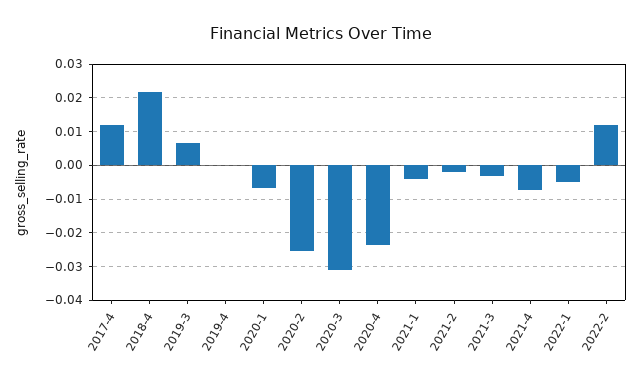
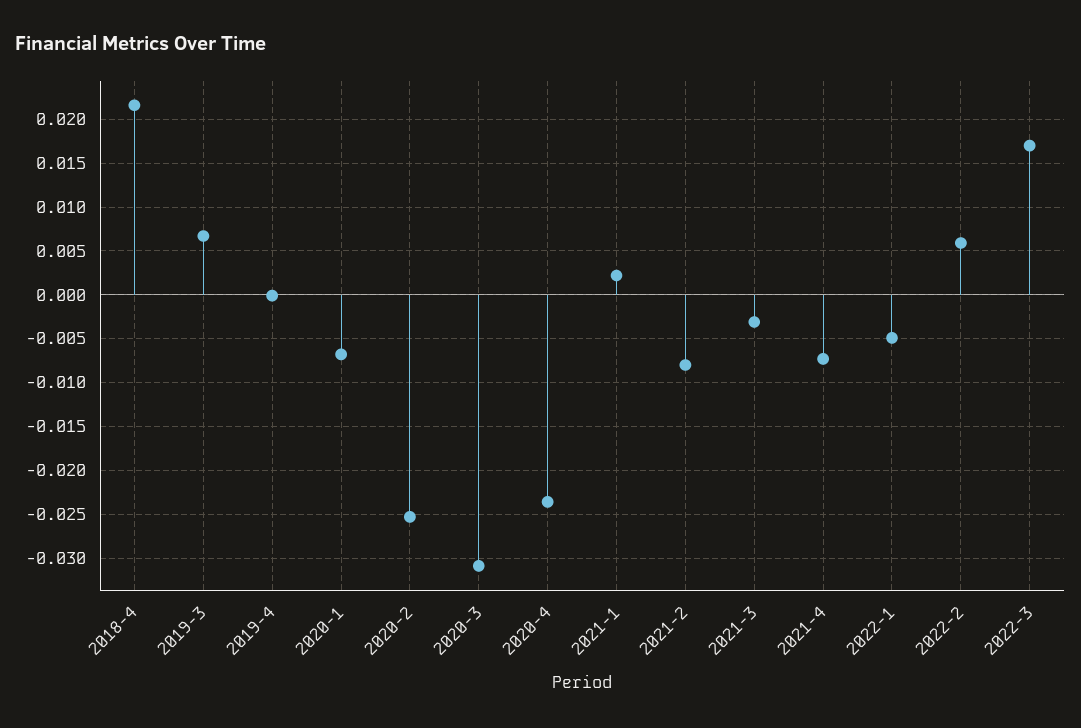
2017-4: 0.012 -> none
2021-1: -0.004 -> 0.002
2021-2: -0.002 -> -0.008
2022-2: 0.012 -> 0.006
2022-3: none -> 0.017

